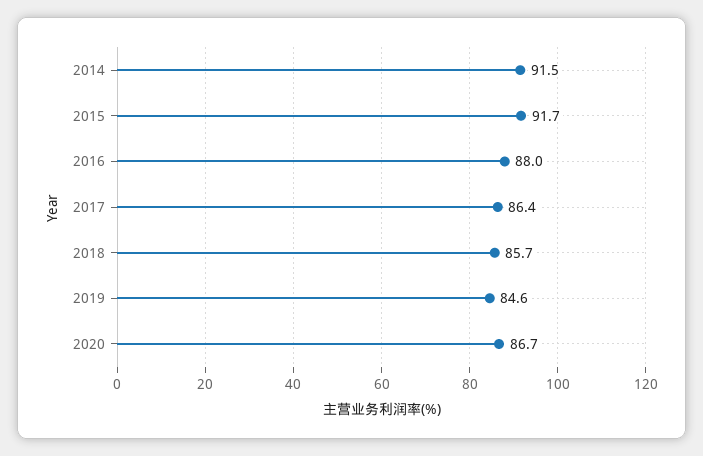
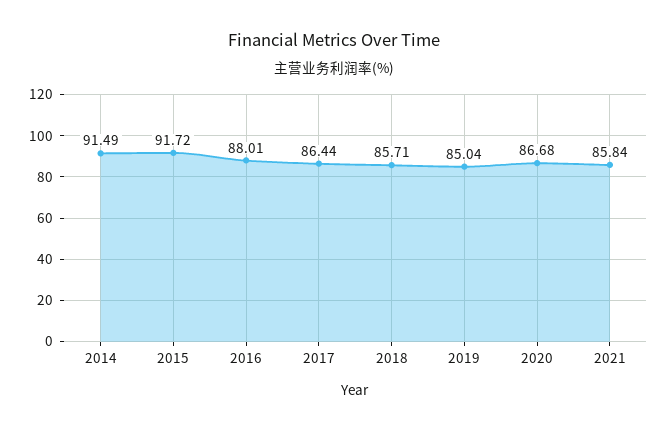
2019: 84.6 -> 85.04
2021: none -> 85.84

